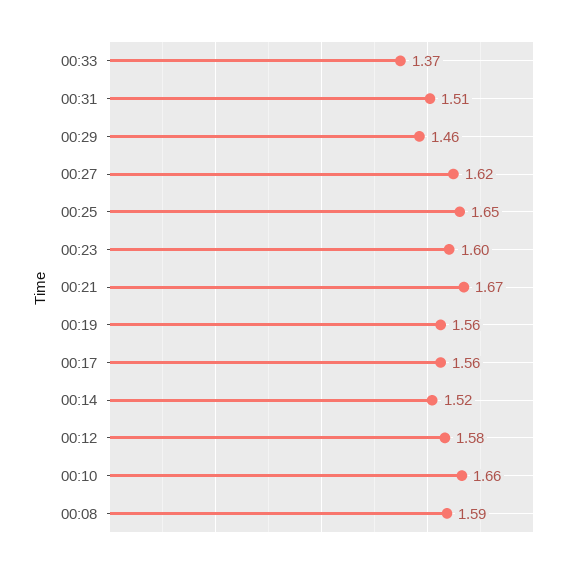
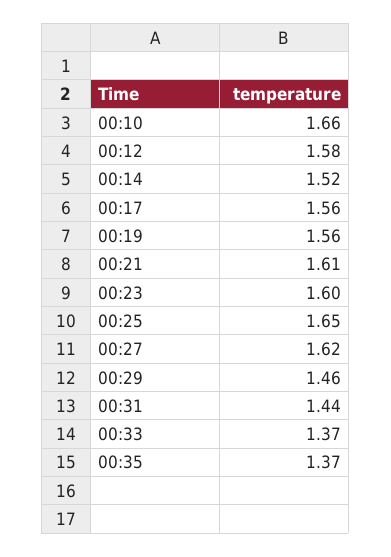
00:31: 1.51 -> 1.44
00:21: 1.67 -> 1.61
00:08: 1.59 -> none
00:35: none -> 1.37

